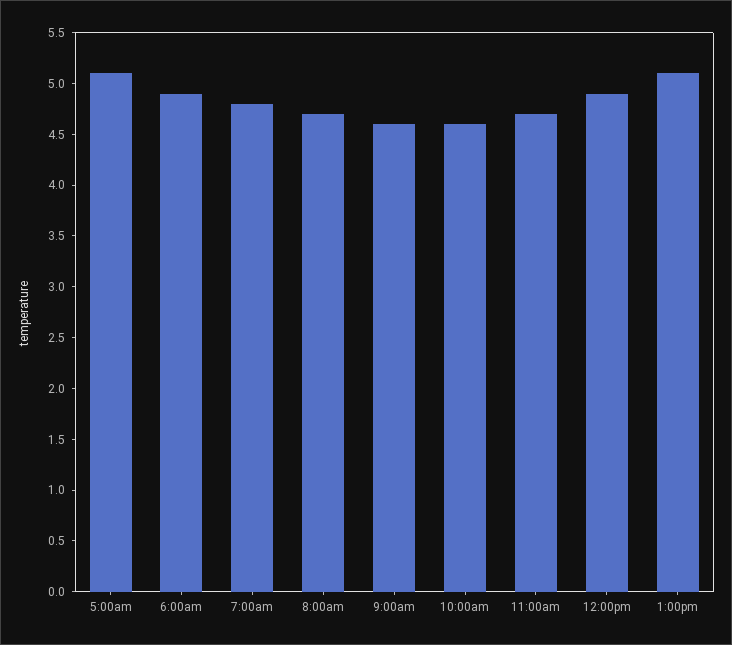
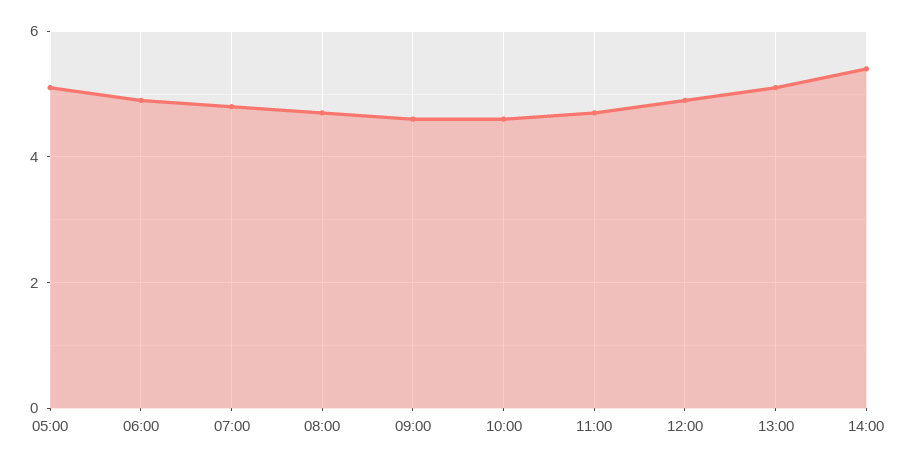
14:00: none -> 5.5

